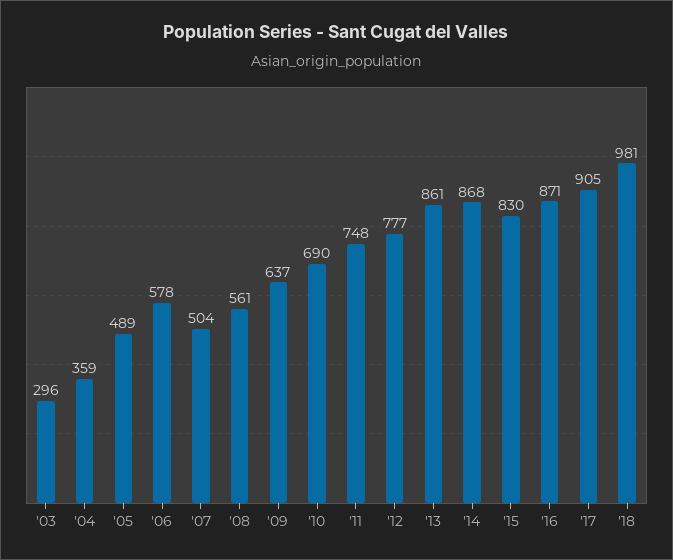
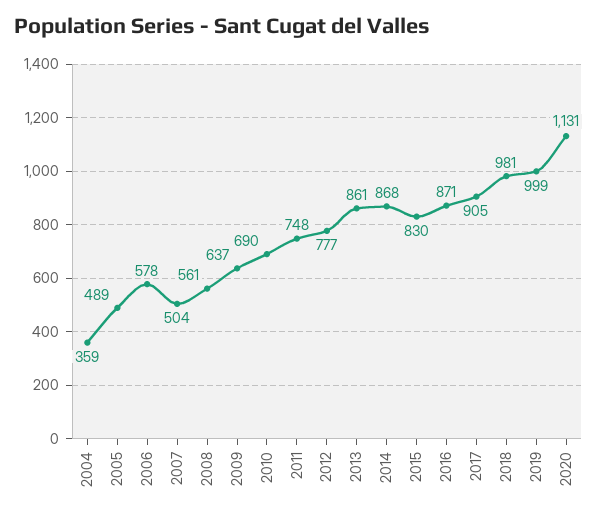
'03: 296 -> none
2019: none -> 999
2020: none -> 1131

